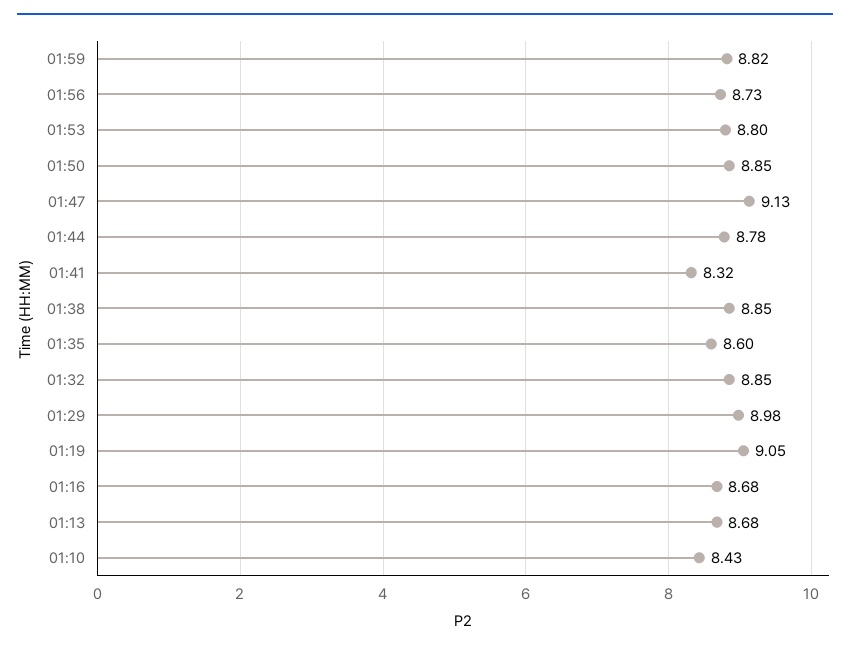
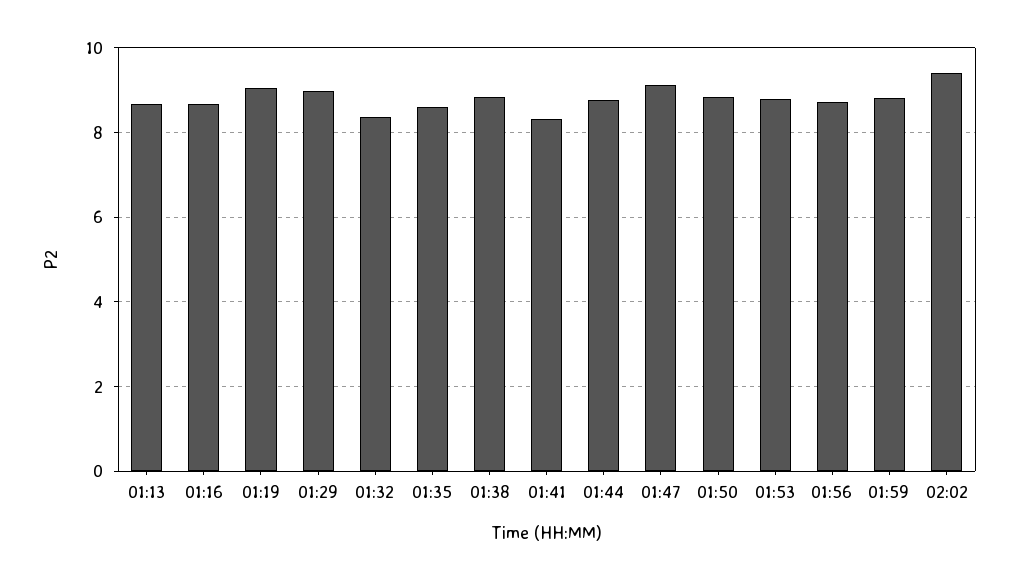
01:32: 8.85 -> 8.4
01:10: 8.43 -> none
02:02: none -> 9.4

